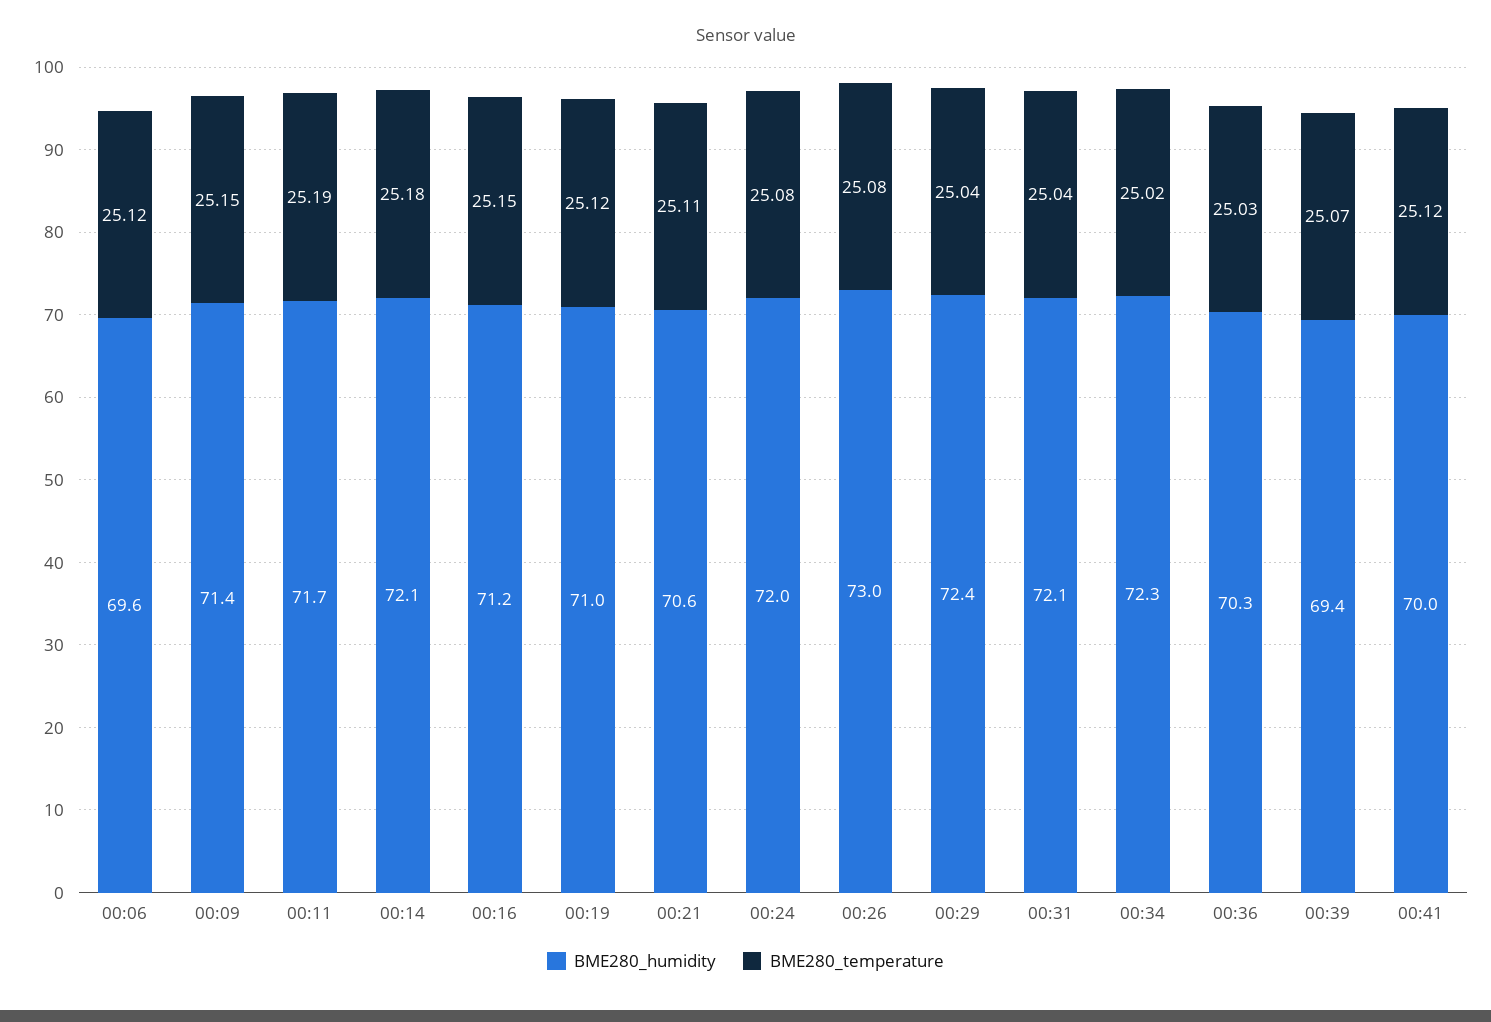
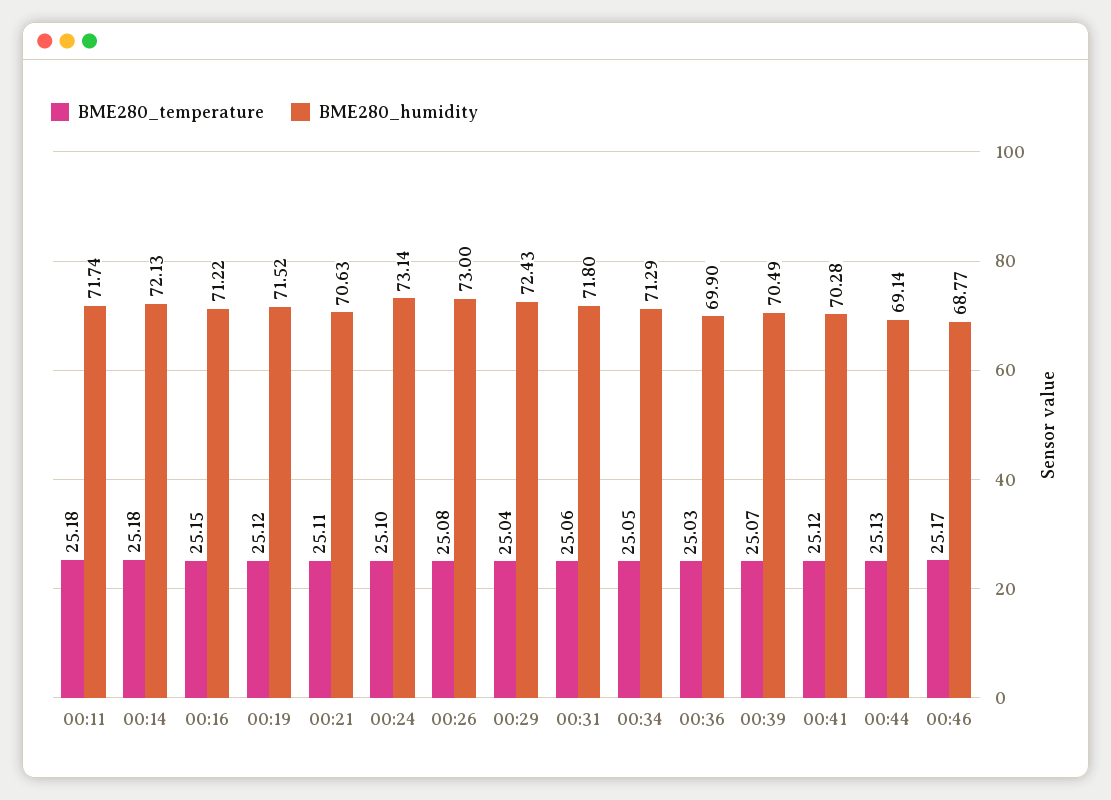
BME280_humidity, 00:06: 69.6 -> none
BME280_temperature, 00:06: 25.12 -> none
BME280_humidity, 00:09: 71.4 -> none
BME280_temperature, 00:09: 25.15 -> none
BME280_temperature, 00:11: 25.19 -> 25.18
BME280_humidity, 00:19: 71 -> 71.52
BME280_humidity, 00:24: 72 -> 73.14
BME280_temperature, 00:24: 25.08 -> 25.1
BME280_humidity, 00:31: 72.1 -> 71.8
BME280_temperature, 00:31: 25.04 -> 25.06
BME280_humidity, 00:34: 72.3 -> 71.29
BME280_temperature, 00:34: 25.02 -> 25.05
BME280_humidity, 00:36: 70.3 -> 69.9
BME280_humidity, 00:39: 69.4 -> 70.49
BME280_humidity, 00:41: 70 -> 70.28
BME280_temperature, 00:44: none -> 25.13
BME280_humidity, 00:44: none -> 69.14
BME280_temperature, 00:46: none -> 25.17
BME280_humidity, 00:46: none -> 68.77

